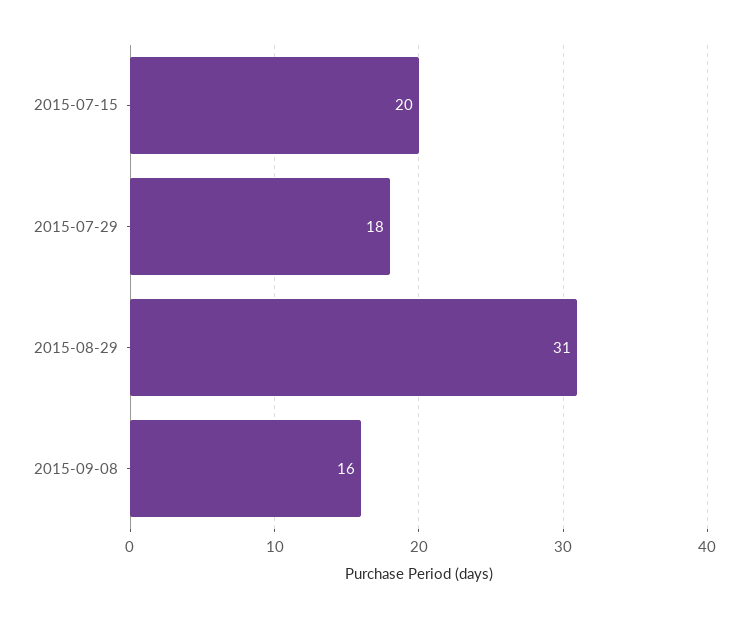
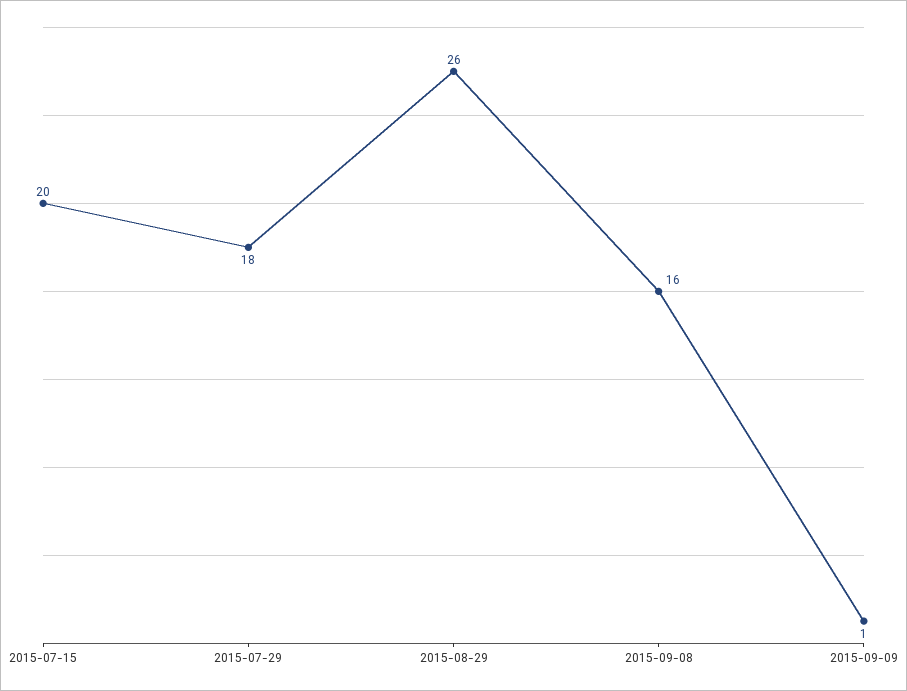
2015-08-29: 31 -> 26
2015-09-09: none -> 1

